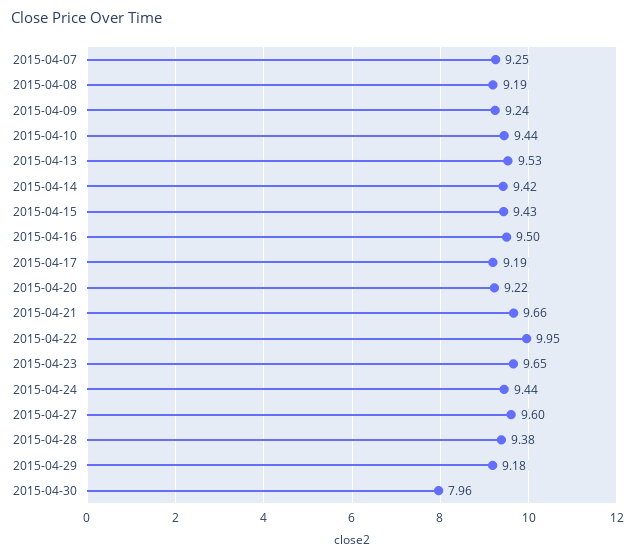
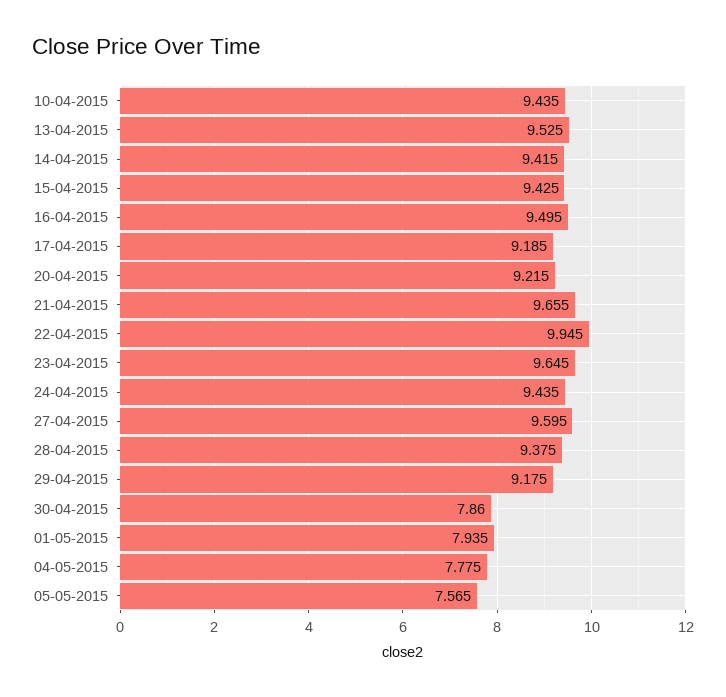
2015-04-07: 9.25 -> none
2015-04-08: 9.19 -> none
2015-04-09: 9.24 -> none
2015-04-30: 7.96 -> 7.86
01-05-2015: none -> 7.935
04-05-2015: none -> 7.775
05-05-2015: none -> 7.565

